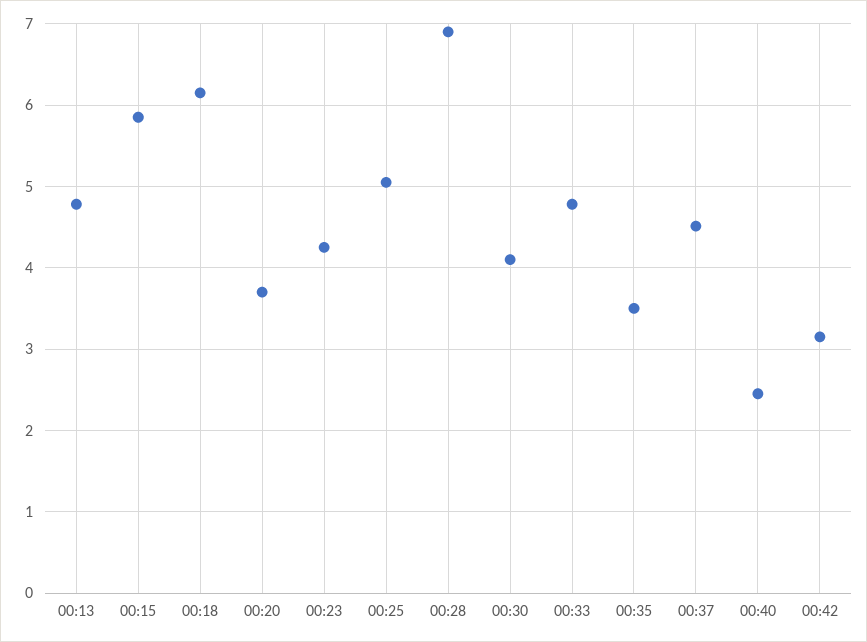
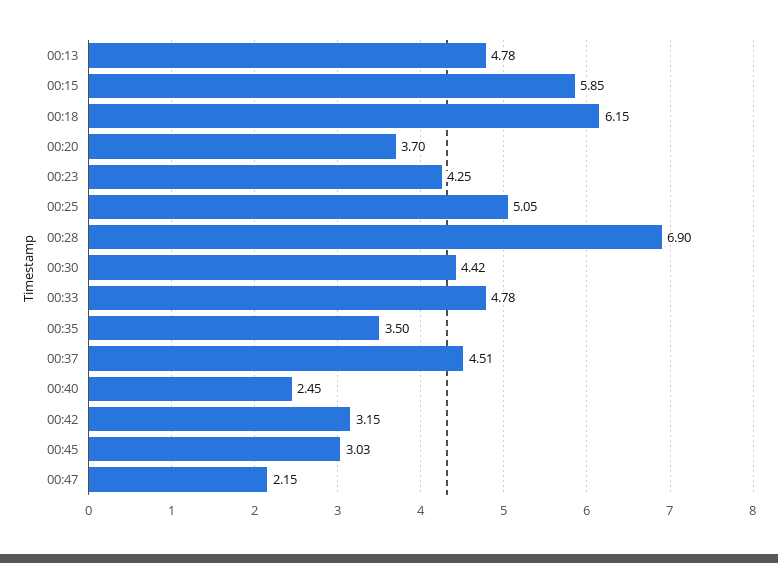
00:30: 4.1 -> 4.42
00:45: none -> 3.03
00:47: none -> 2.15

